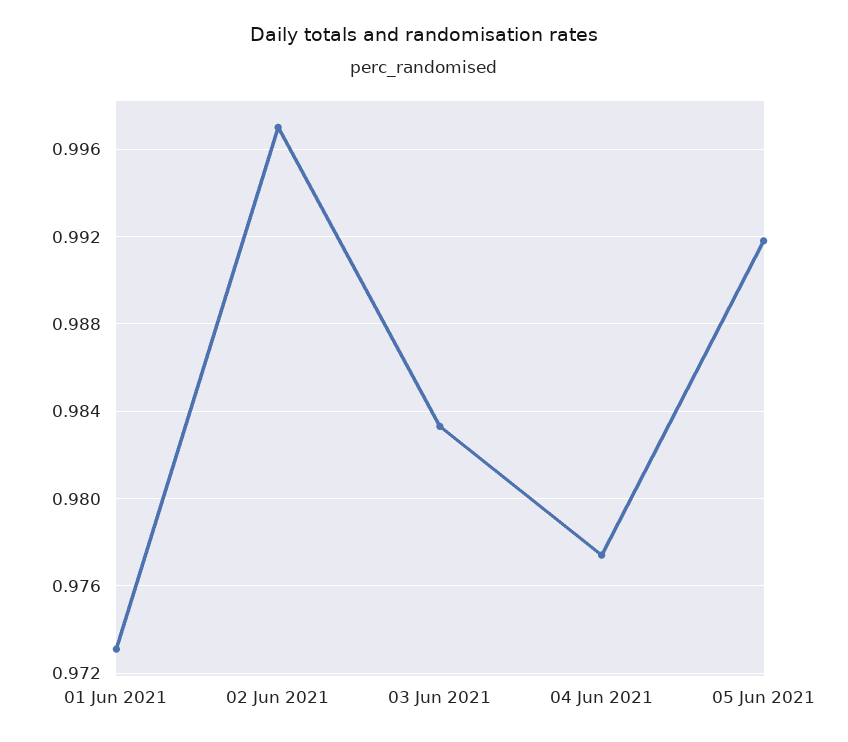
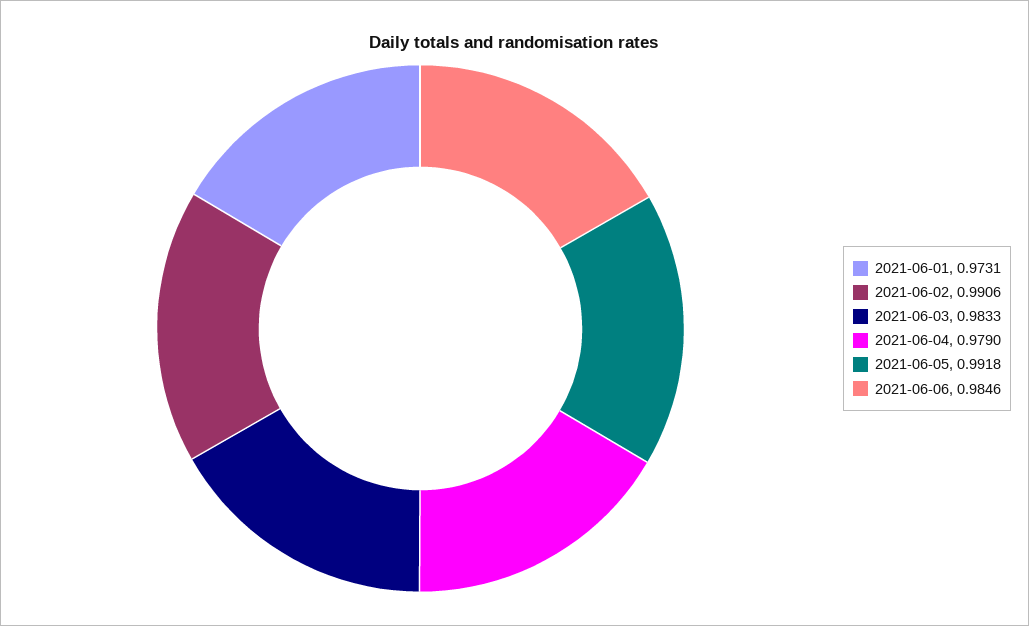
02 Jun 2021: 0.997 -> 0.9906
04 Jun 2021: 0.9775 -> 0.979
2021-06-06: none -> 0.9846

